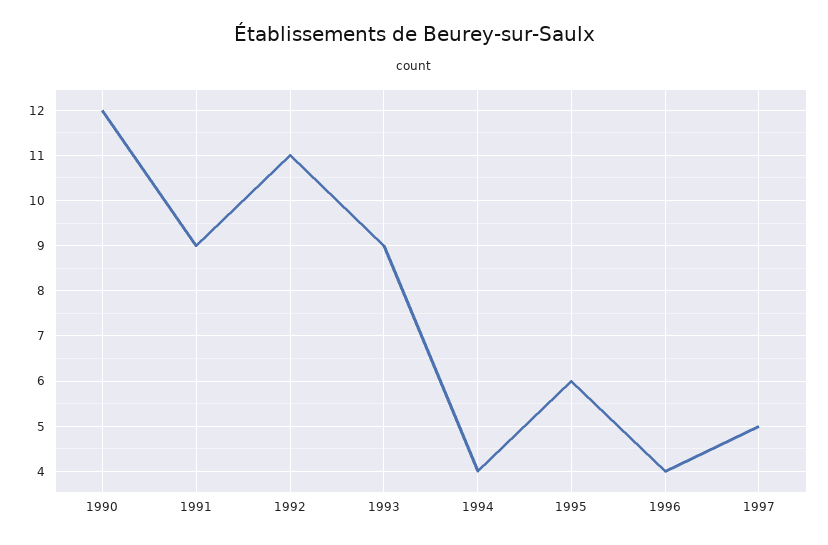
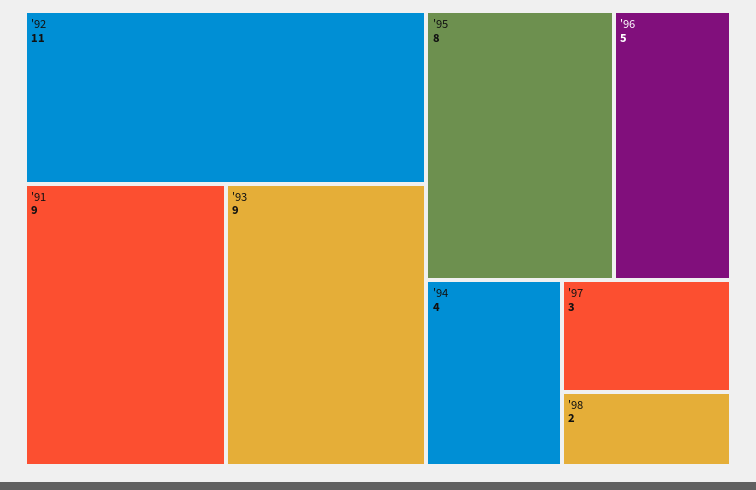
1990: 12 -> none
1995: 6 -> 8
1996: 4 -> 5
1997: 5 -> 3
'98: none -> 2

